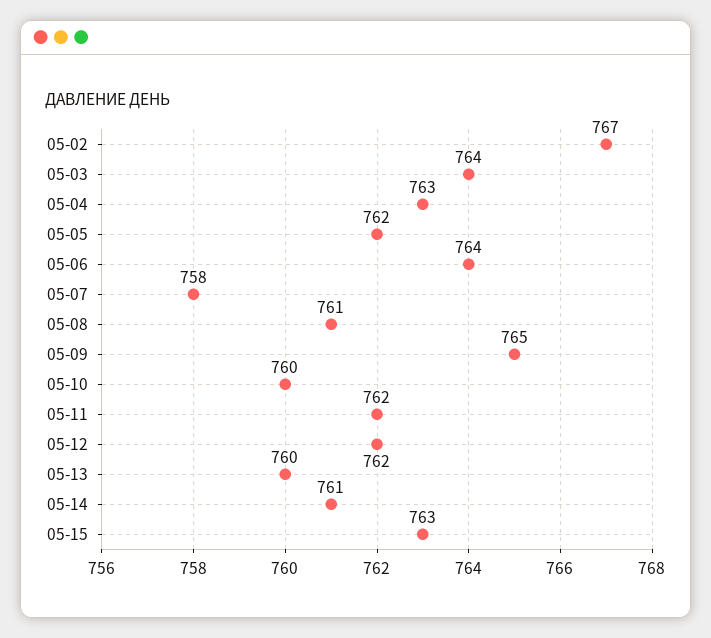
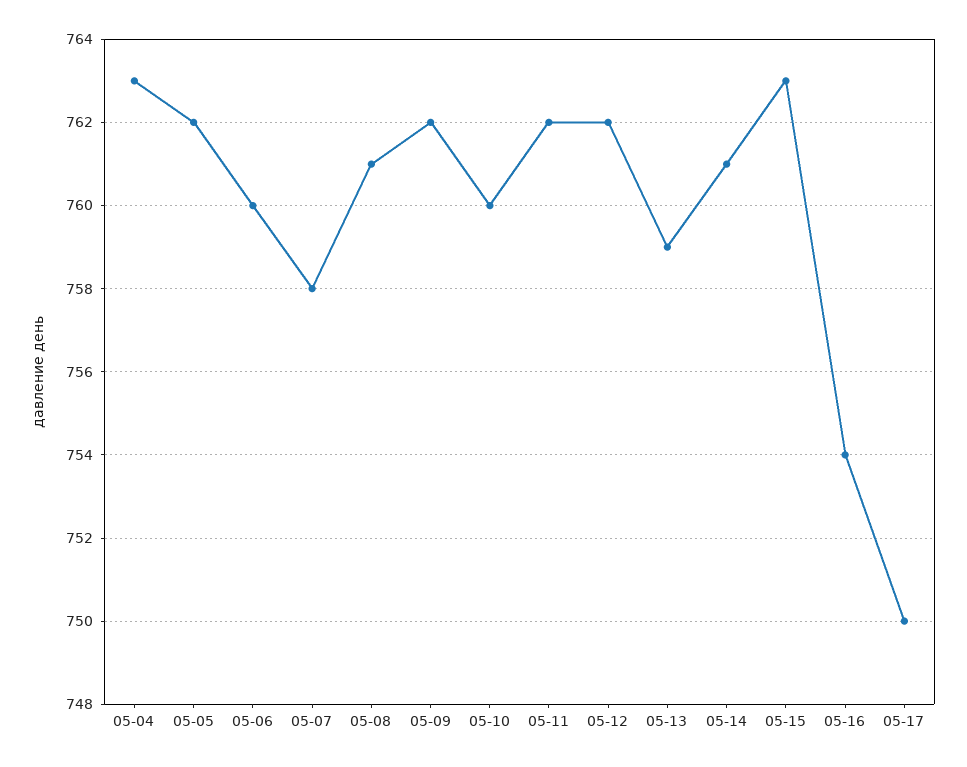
05-02: 767 -> none
05-03: 764 -> none
05-06: 764 -> 760
05-09: 765 -> 762
05-13: 760 -> 759
05-16: none -> 754
05-17: none -> 750

